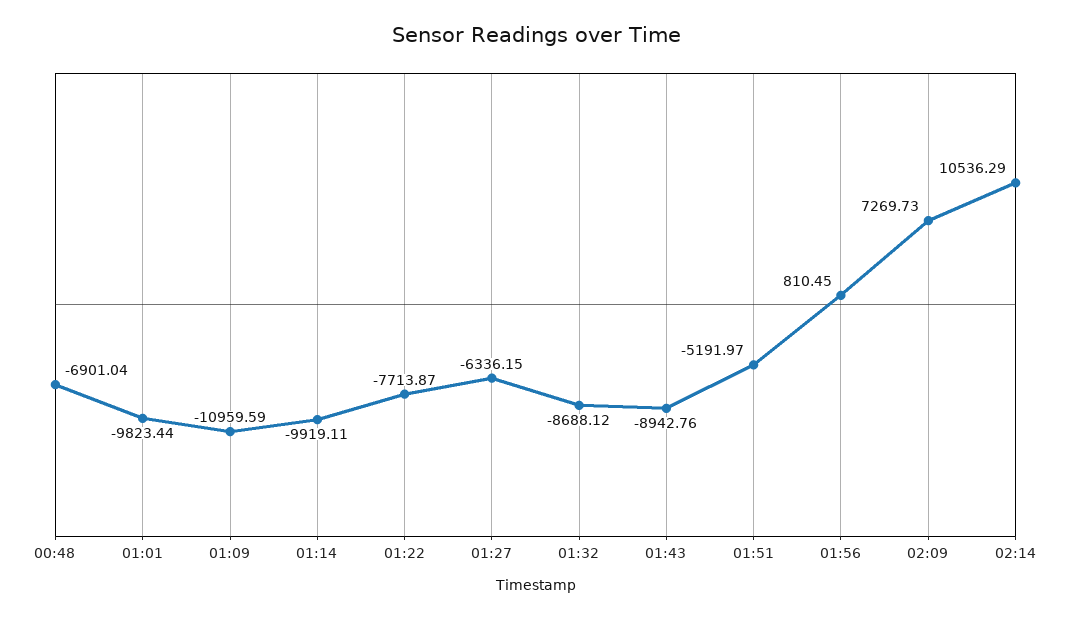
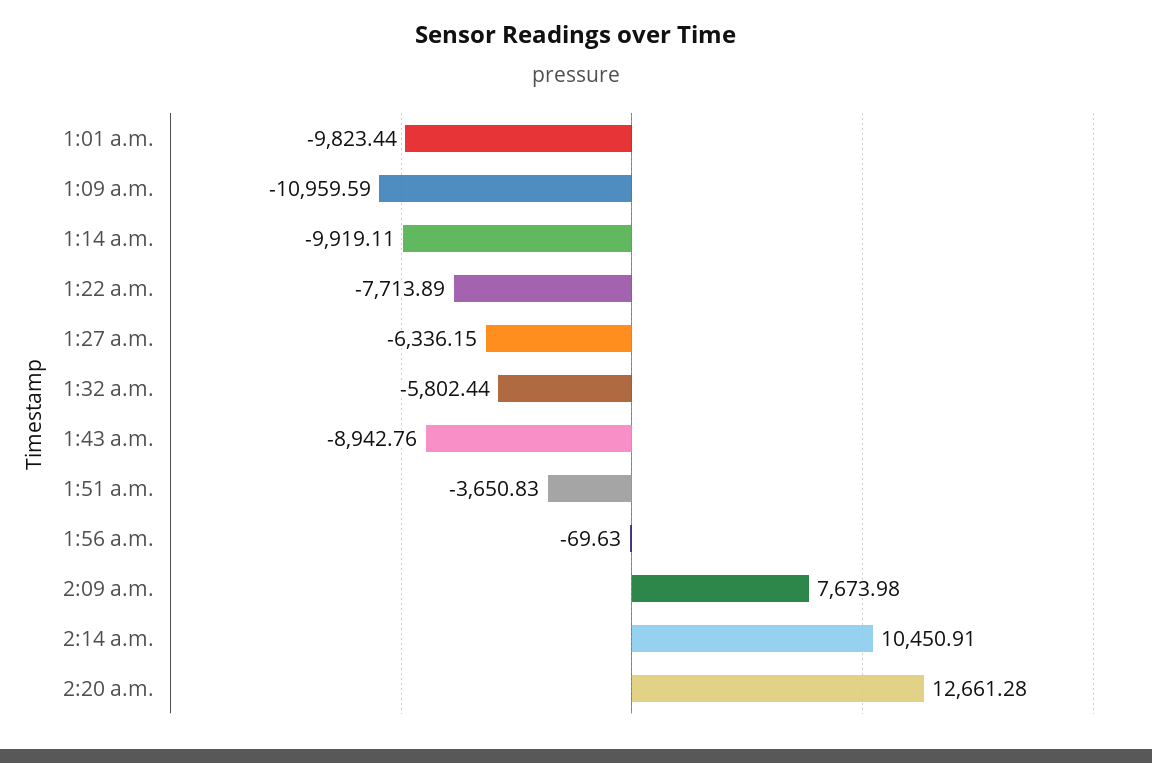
00:48: -6901.04 -> none
01:22: -7713.87 -> -7713.89
01:32: -8688.12 -> -5802.44
01:51: -5191.97 -> -3650.83
01:56: 810.45 -> -69.63
02:09: 7269.73 -> 7673.98
02:14: 10536.29 -> 10450.91
2:20 a.m.: none -> 12661.28

